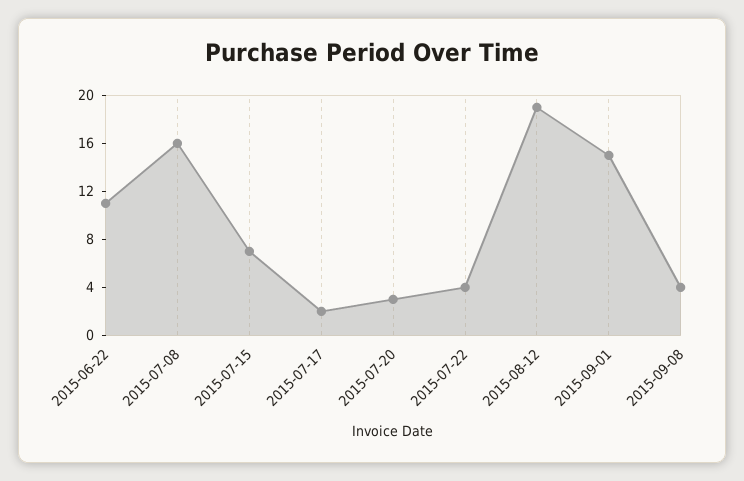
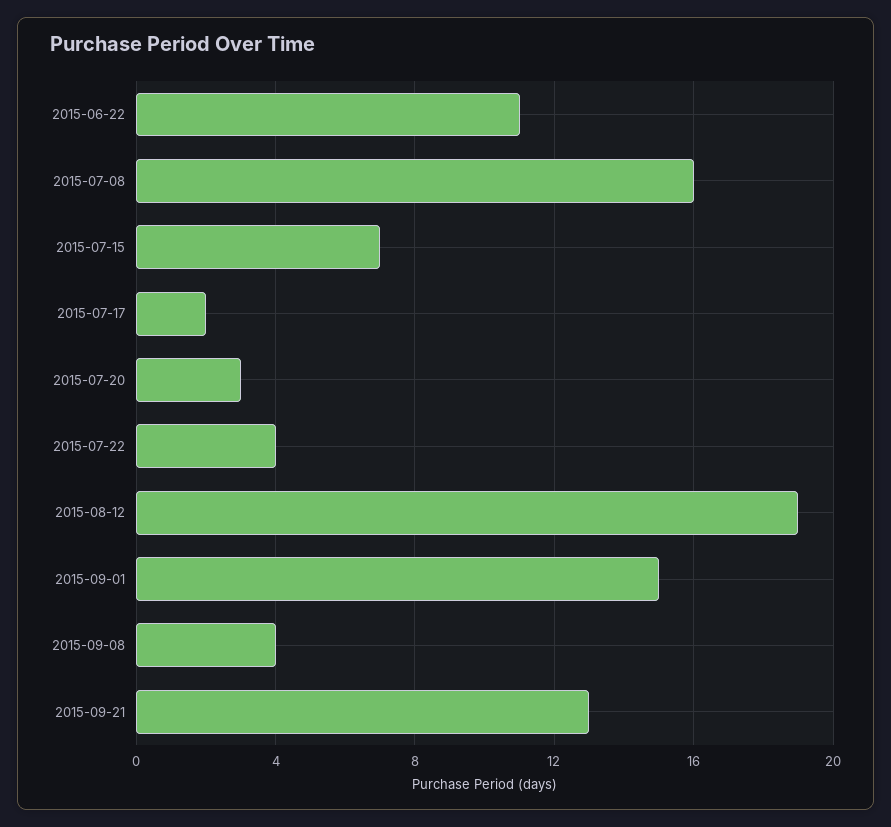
2015-09-21: none -> 13

